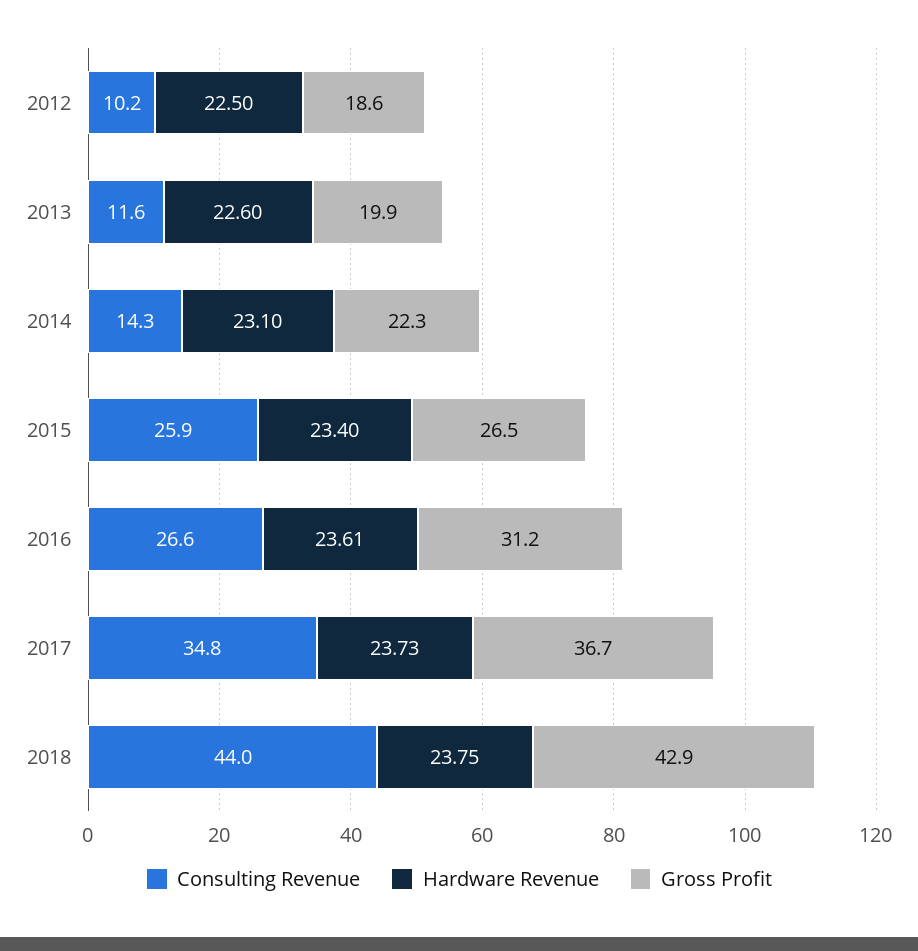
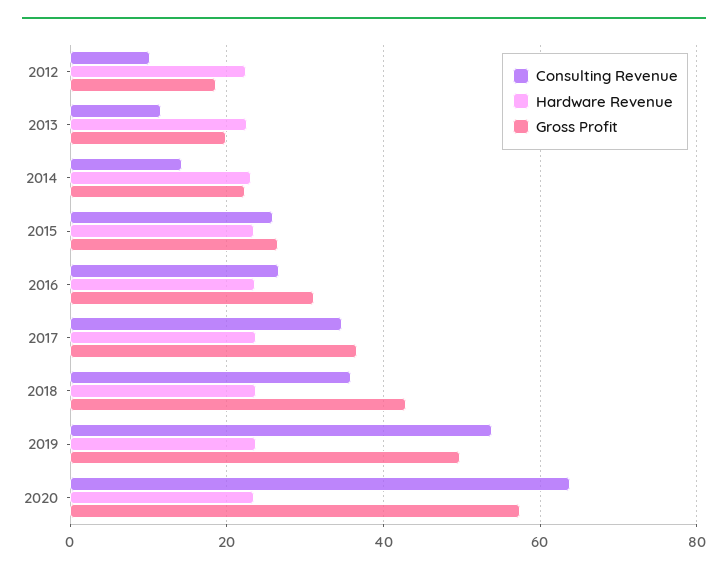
Consulting Revenue, 2018: 44 -> 36
Consulting Revenue, 2019: none -> 54
Hardware Revenue, 2019: none -> 24
Gross Profit, 2019: none -> 50
Consulting Revenue, 2020: none -> 64
Hardware Revenue, 2020: none -> 24
Gross Profit, 2020: none -> 58

